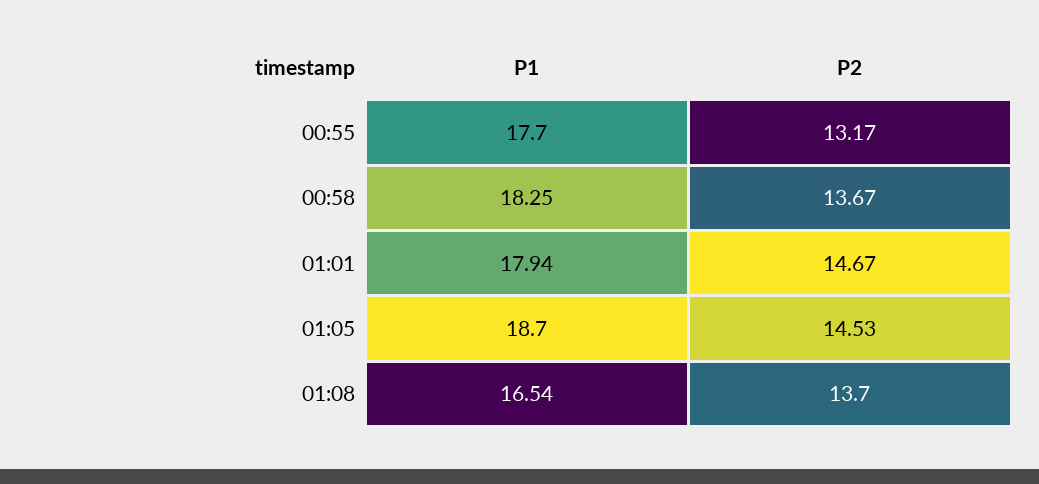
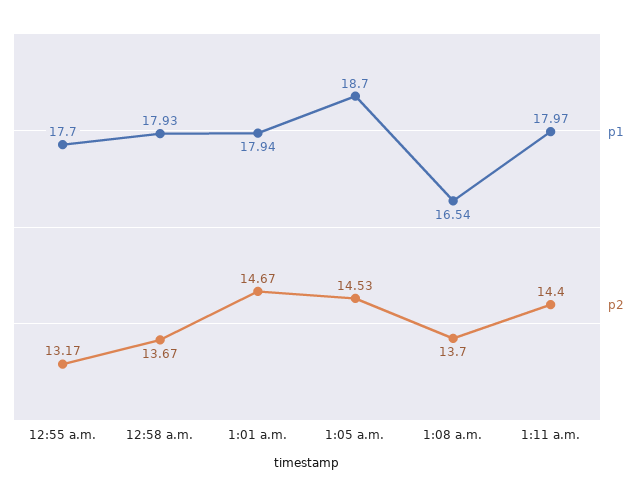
P1, 00:58: 18.25 -> 17.93
P1, 1:11 a.m.: none -> 17.97
P2, 1:11 a.m.: none -> 14.4

